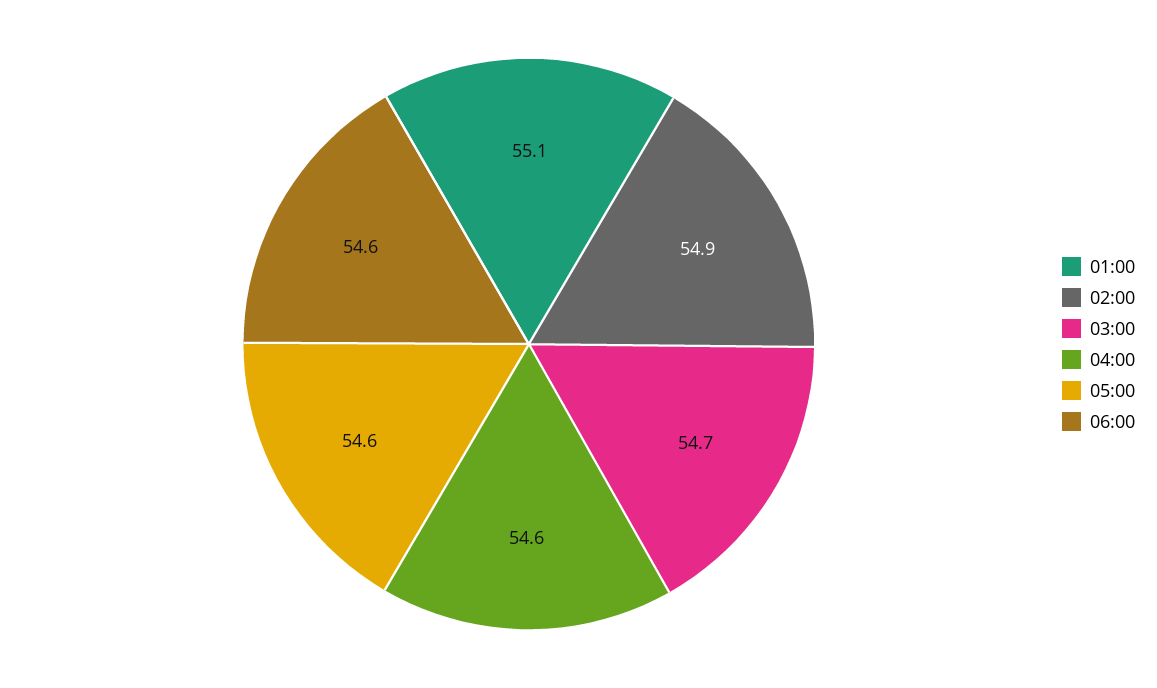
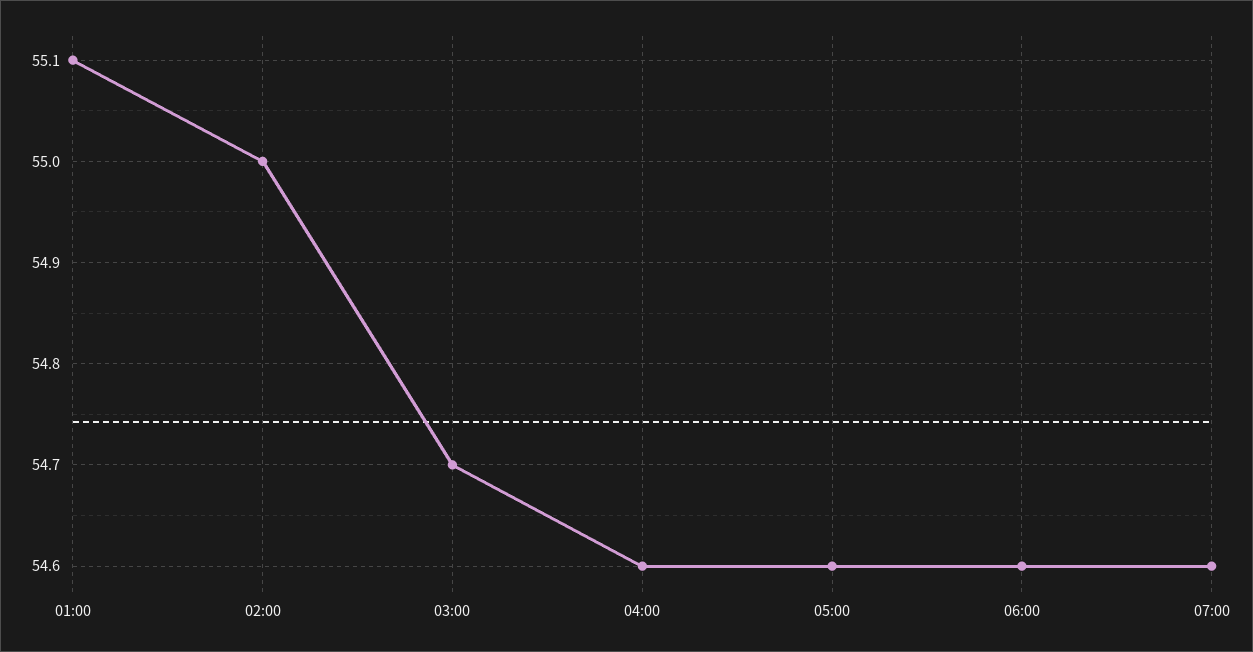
02:00: 54.9 -> 55
07:00: none -> 54.6

